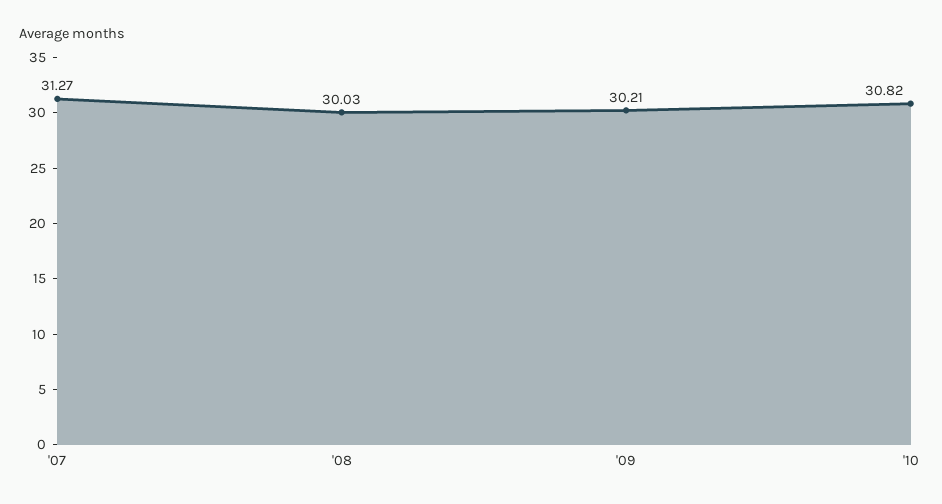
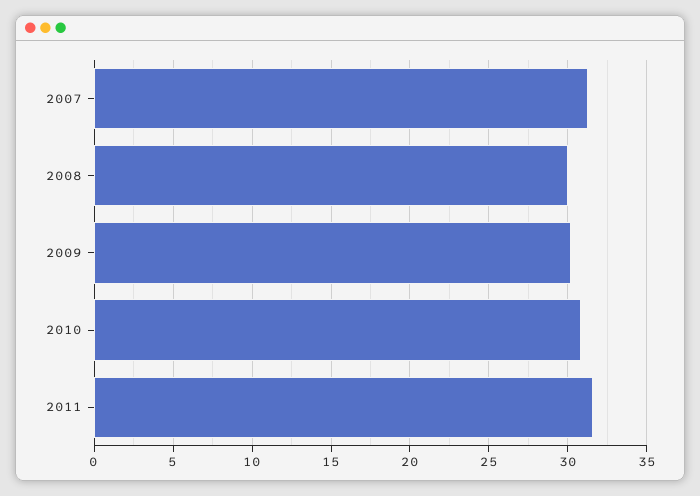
2011: none -> 31.5

